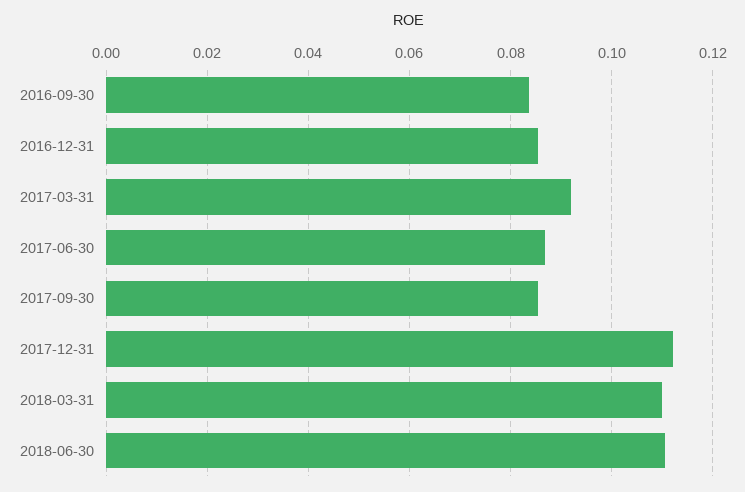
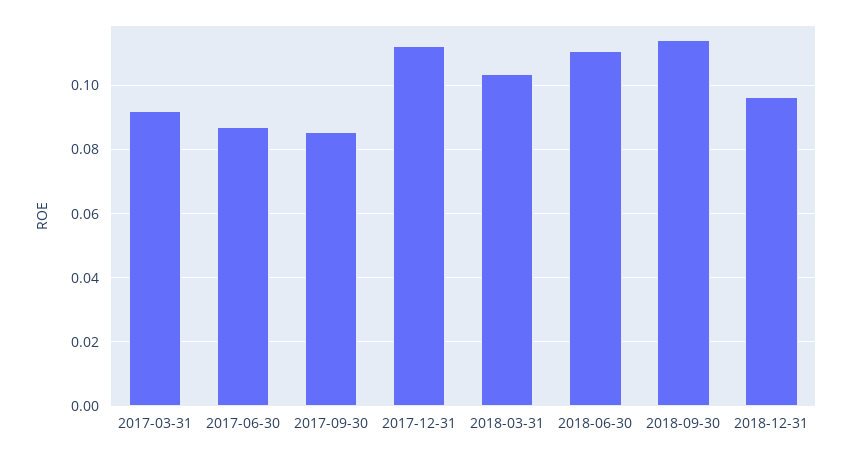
2016-09-30: 0.084 -> none
2016-12-31: 0.086 -> none
2018-03-31: 0.11 -> 0.104
2018-09-30: none -> 0.114
2018-12-31: none -> 0.096

